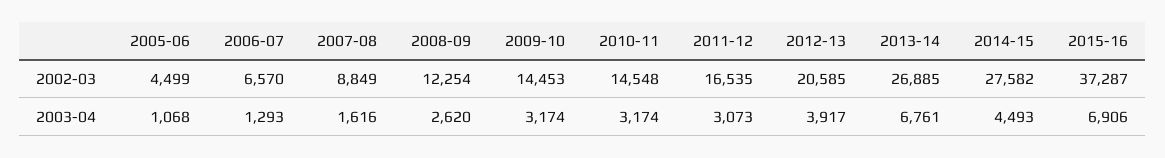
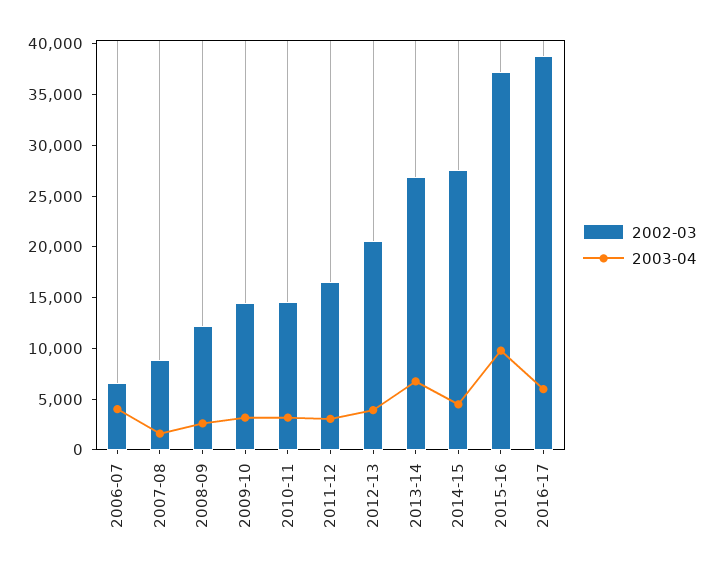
2002-03, 2005-06: 4499 -> none
2003-04, 2005-06: 1068 -> none
2003-04, 2006-07: 1293 -> 4000
2003-04, 2015-16: 6906 -> 10000
2002-03, 2016-17: none -> 39000
2003-04, 2016-17: none -> 6000

